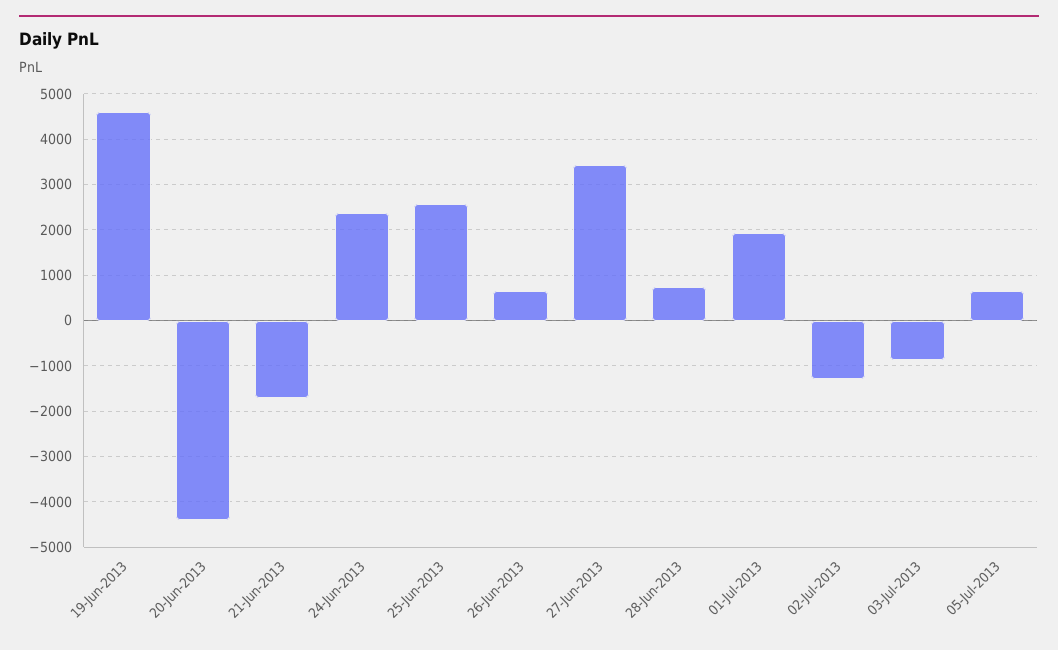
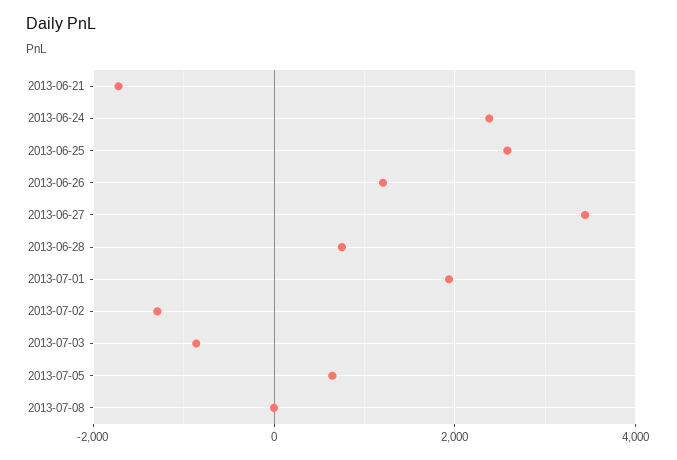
19-Jun-2013: 4600 -> none
20-Jun-2013: -4400 -> none
26-Jun-2013: 600 -> 1200
2013-07-08: none -> 0

